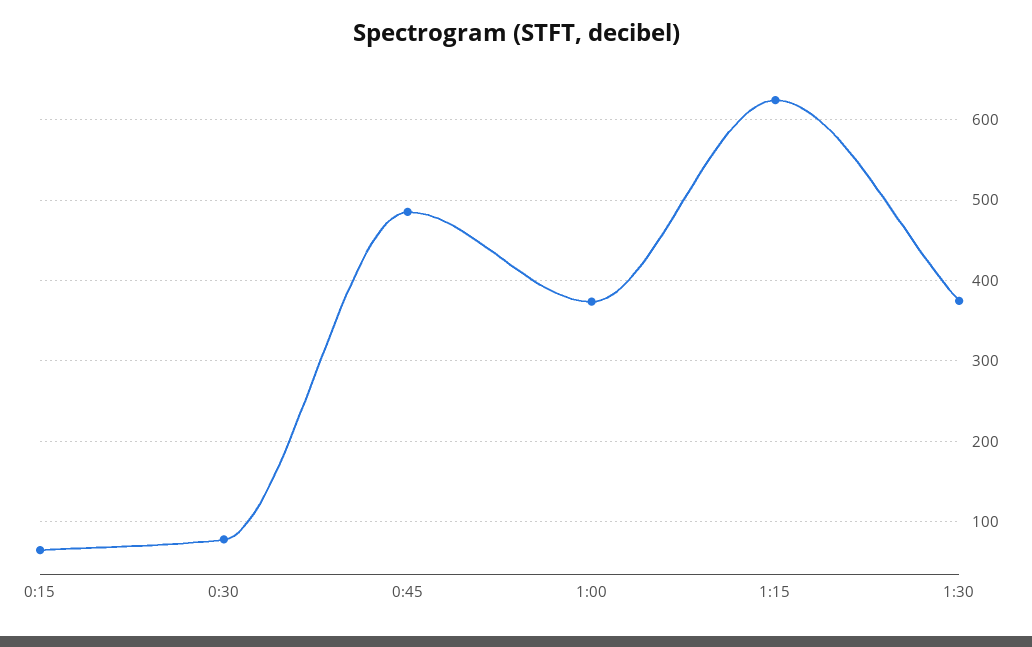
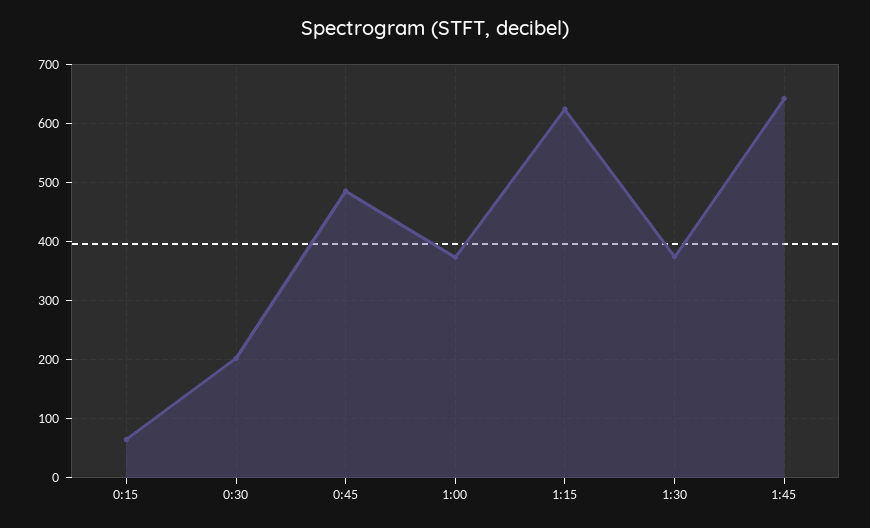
0:30: 80 -> 200
1:45: none -> 640

